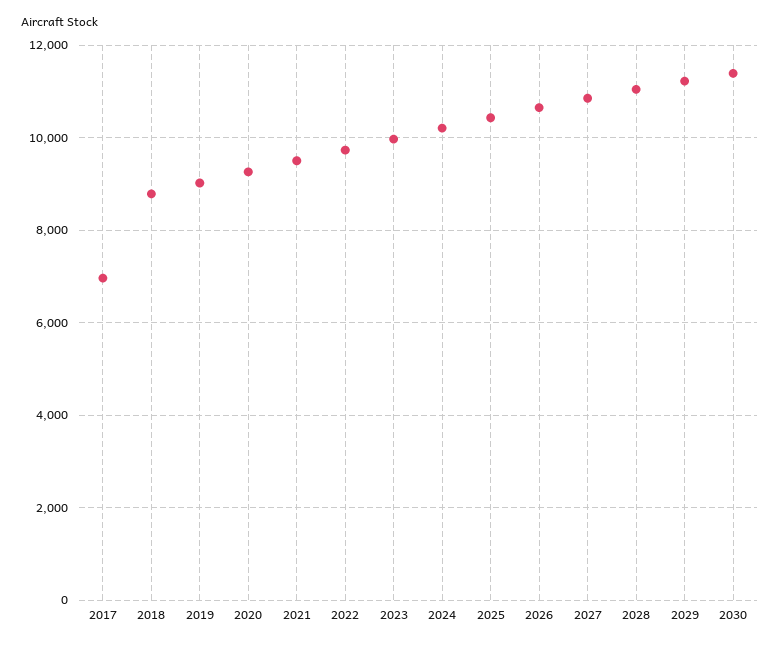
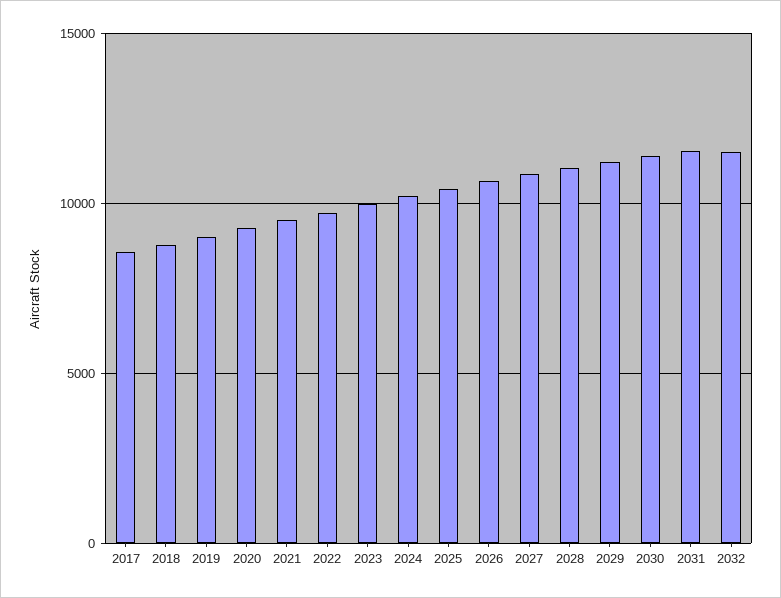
2017: 7000 -> 8500
2031: none -> 11500
2032: none -> 11500

